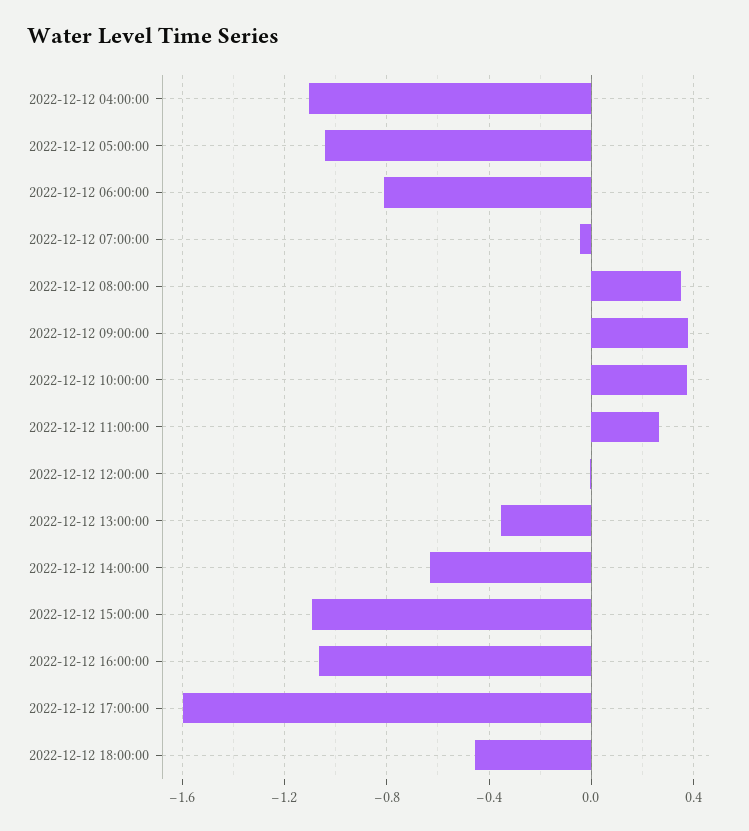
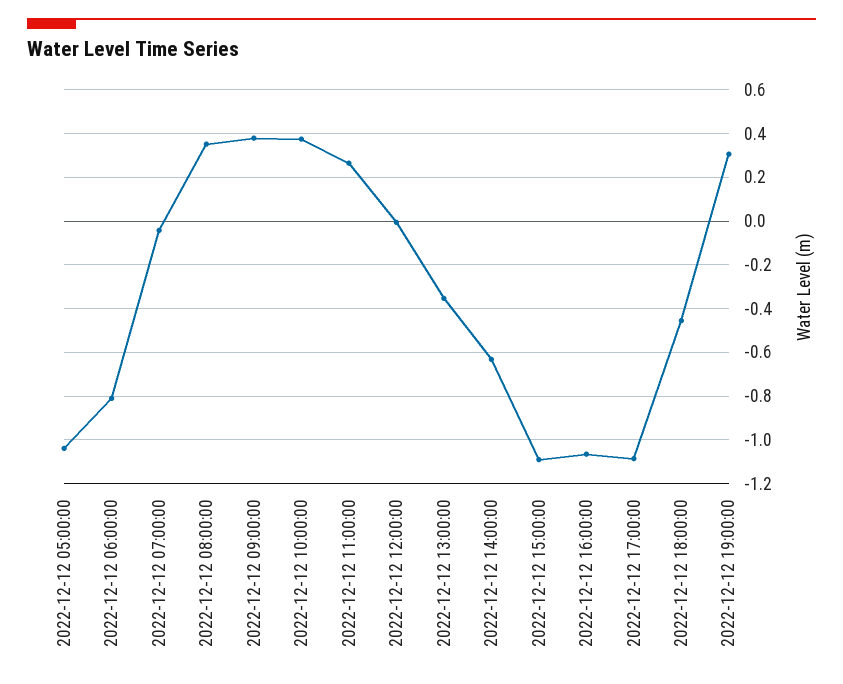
2022-12-12 04:00:00: -1.1 -> none
2022-12-12 17:00:00: -1.6 -> -1.1
2022-12-12 19:00:00: none -> 0.3

